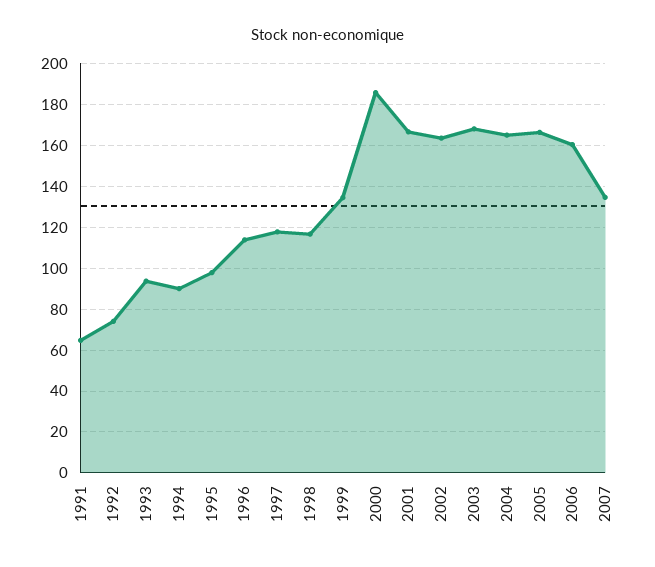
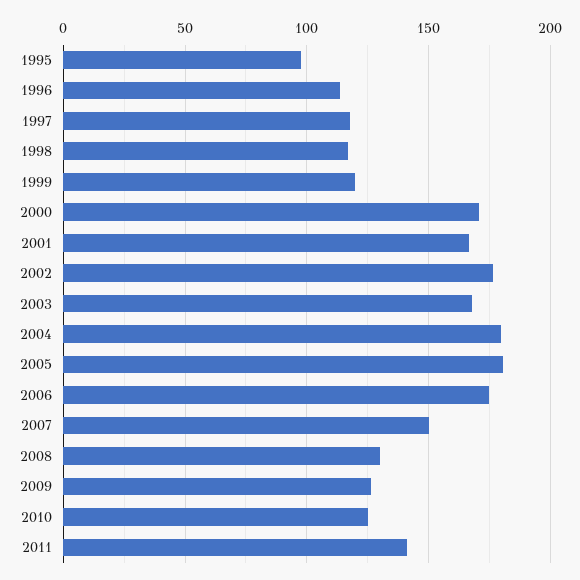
1991: 65 -> none
1992: 75 -> none
1993: 95 -> none
1994: 90 -> none
1999: 135 -> 120
2000: 185 -> 170
2002: 165 -> 175
2004: 165 -> 180
2005: 165 -> 180
2006: 160 -> 175
2007: 135 -> 150
2008: none -> 130
2009: none -> 125
2010: none -> 125
2011: none -> 140

